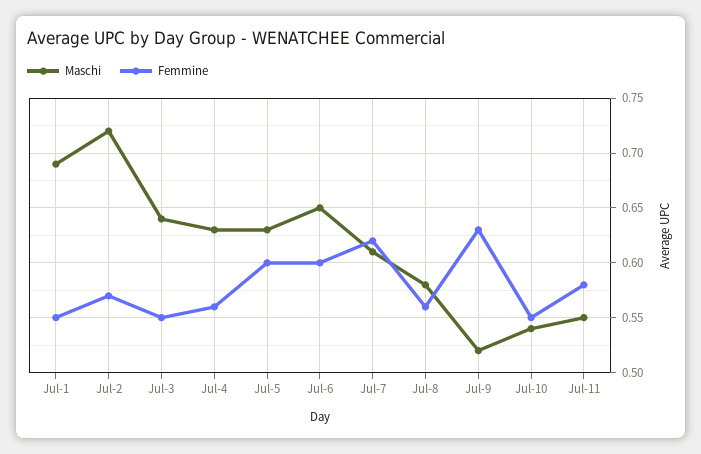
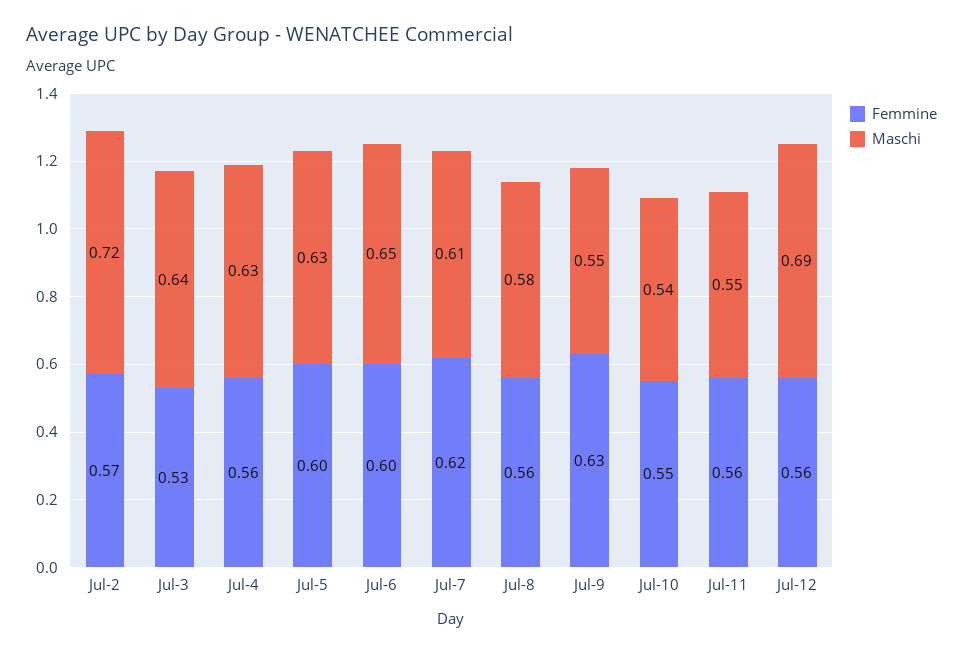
Maschi, Jul-1: 0.69 -> none
Femmine, Jul-1: 0.55 -> none
Femmine, Jul-3: 0.55 -> 0.53
Maschi, Jul-9: 0.52 -> 0.55
Femmine, Jul-11: 0.58 -> 0.56
Femmine, Jul-12: none -> 0.56
Maschi, Jul-12: none -> 0.69

